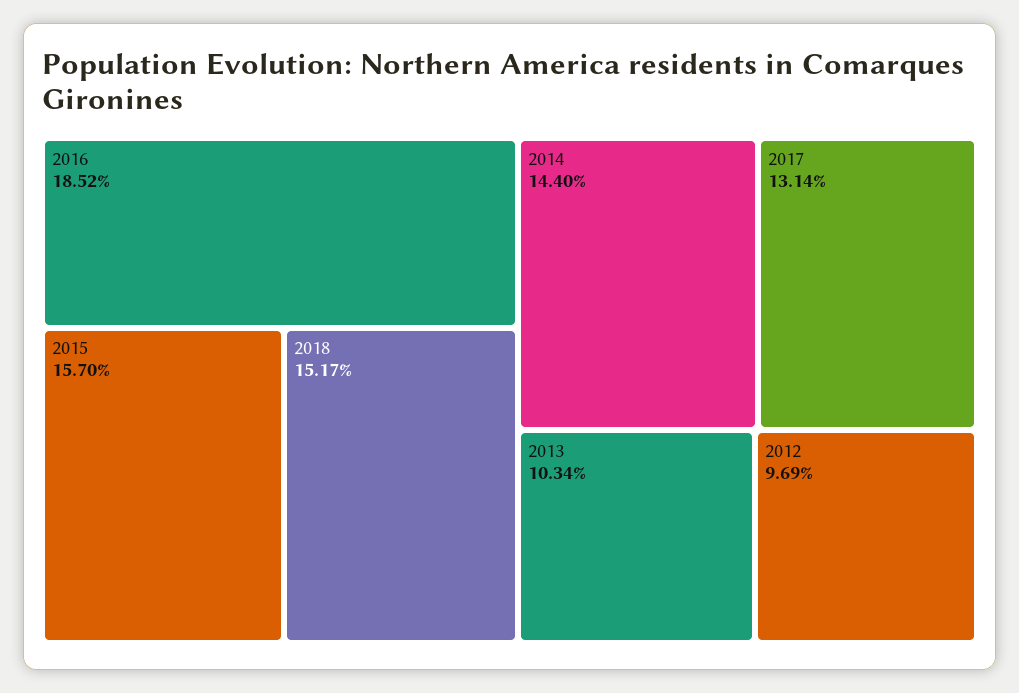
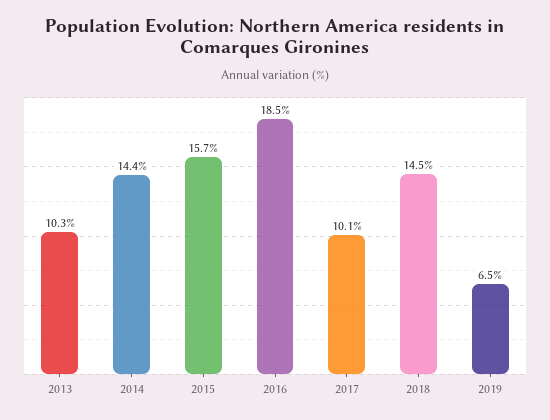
2018: 15.17 -> 14.5
2017: 13.14 -> 10.1
2012: 9.69 -> none
2019: none -> 6.5

